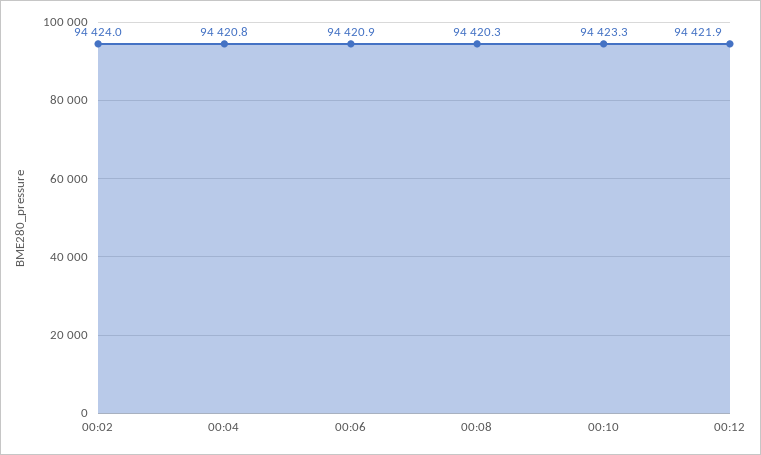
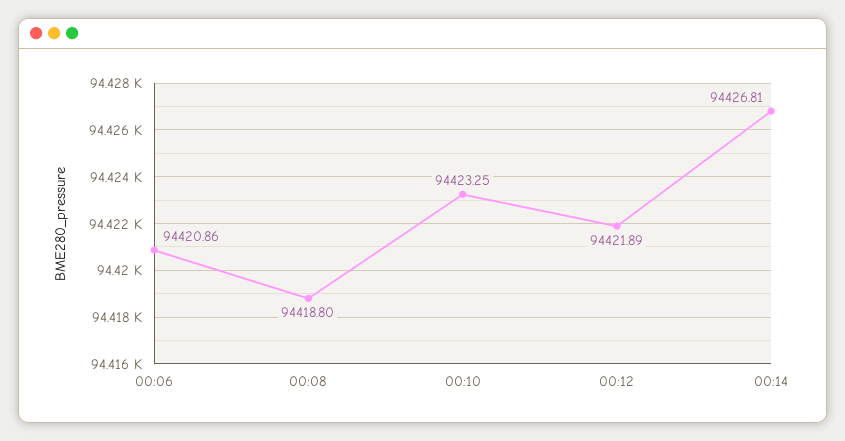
00:02: 94424 -> none
00:04: 94420.8 -> none
00:08: 94420.3 -> 94418.8
00:14: none -> 94426.81

